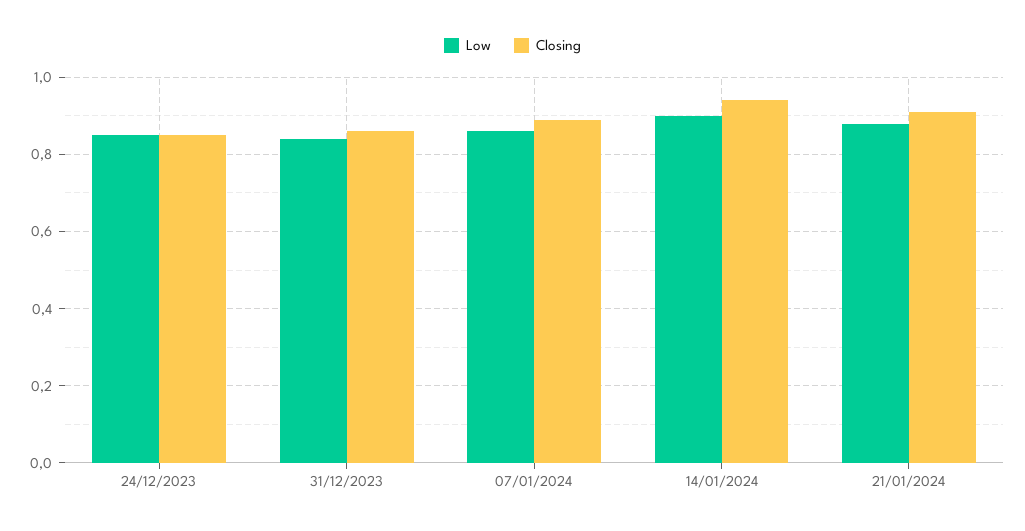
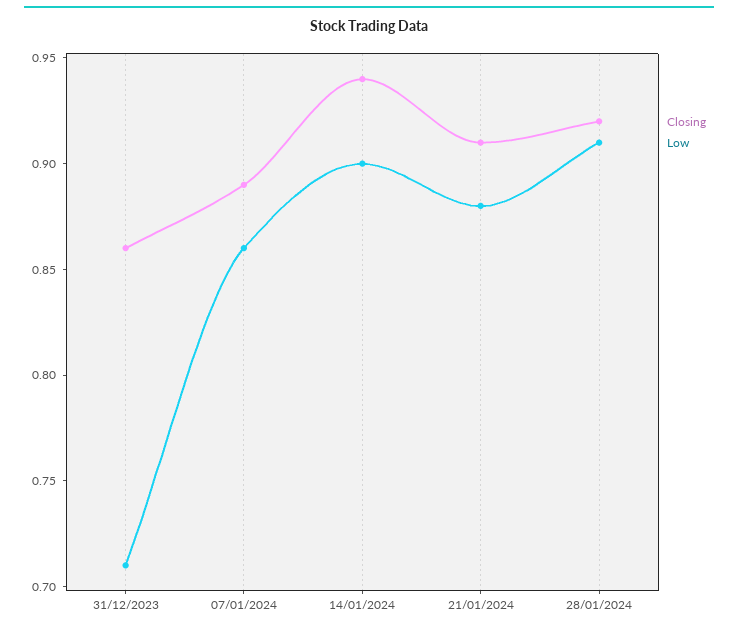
Low, 24/12/2023: 0.85 -> none
Closing, 24/12/2023: 0.85 -> none
Low, 31/12/2023: 0.85 -> 0.71
Closing, 28/01/2024: none -> 0.92
Low, 28/01/2024: none -> 0.91

